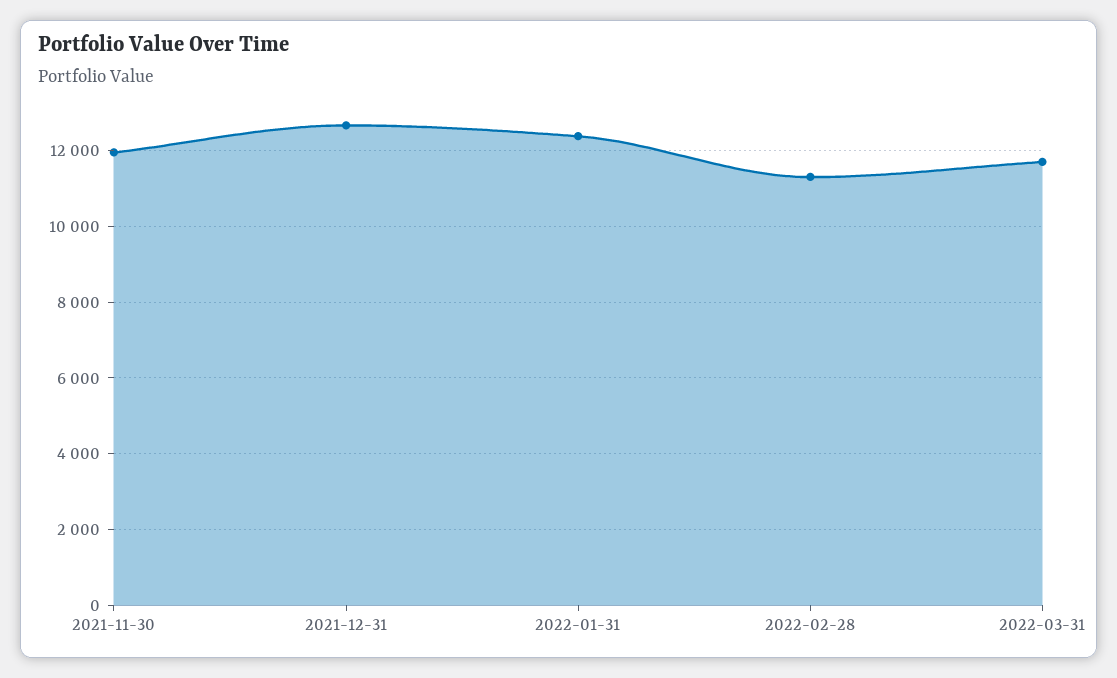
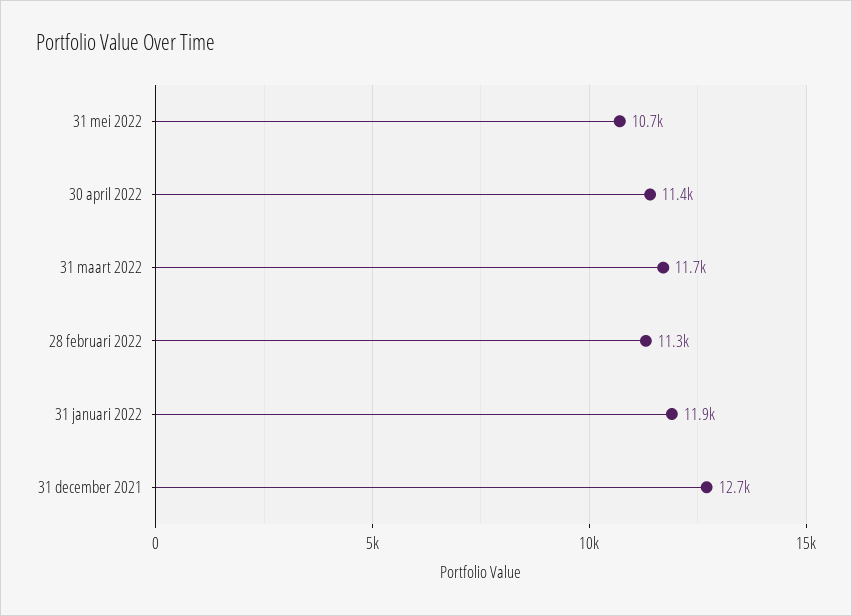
2021-11-30: 12000 -> none
2022-01-31: 12400 -> 11900
31 mei 2022: none -> 10700
30 april 2022: none -> 11400

